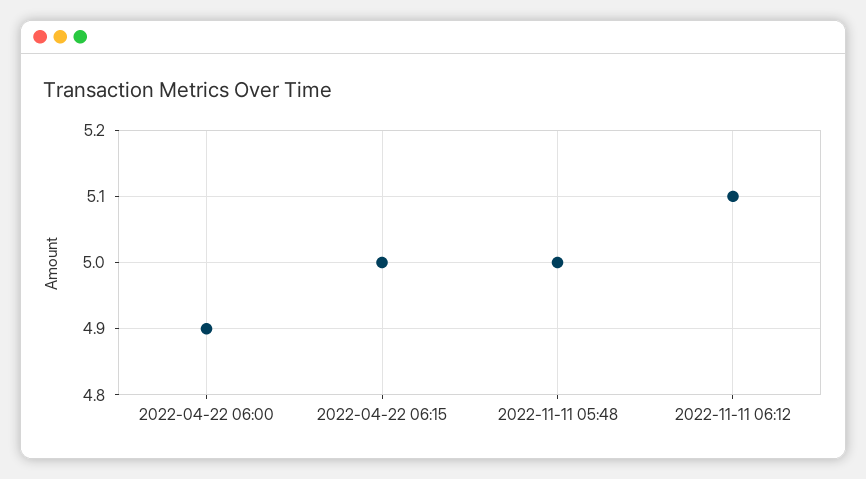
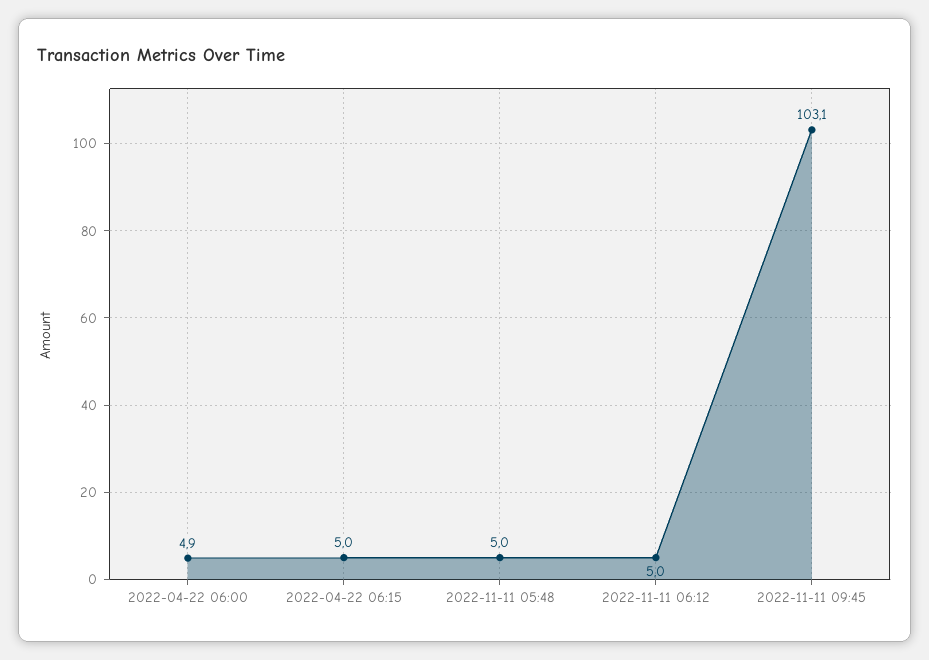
2022-11-11 06:12: 5.1 -> 5
2022-11-11 09:45: none -> 103.1

